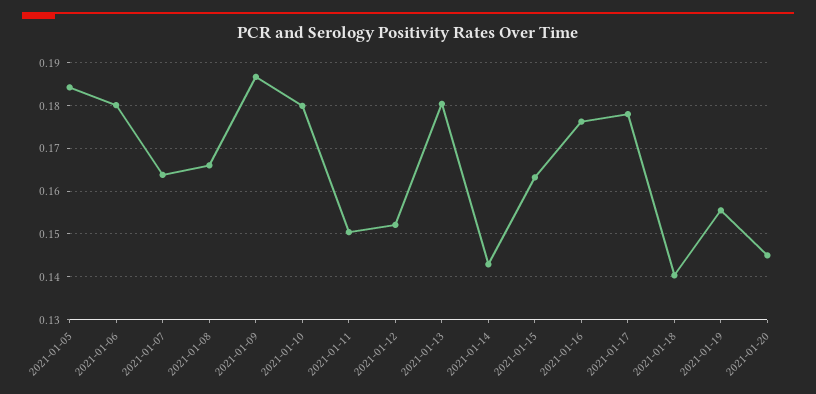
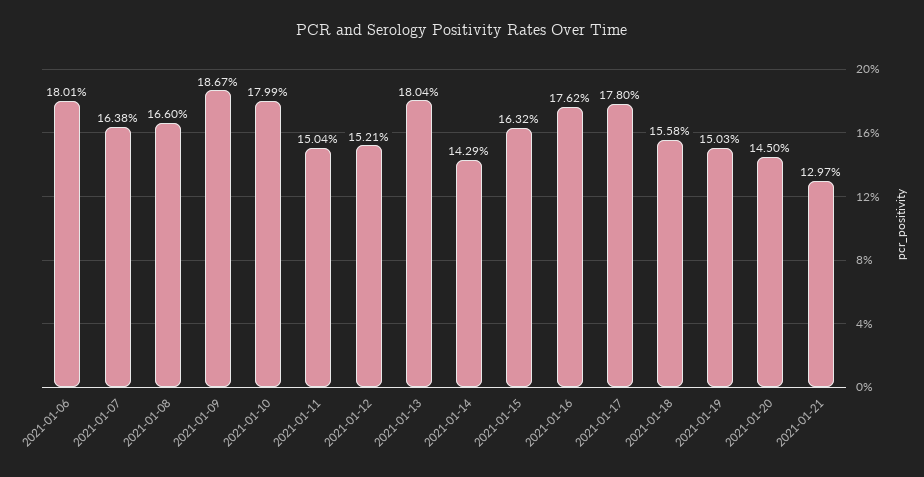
2021-01-05: 0.184 -> none
2021-01-18: 0.14 -> 0.1558
2021-01-19: 0.156 -> 0.1503
2021-01-21: none -> 0.1297

